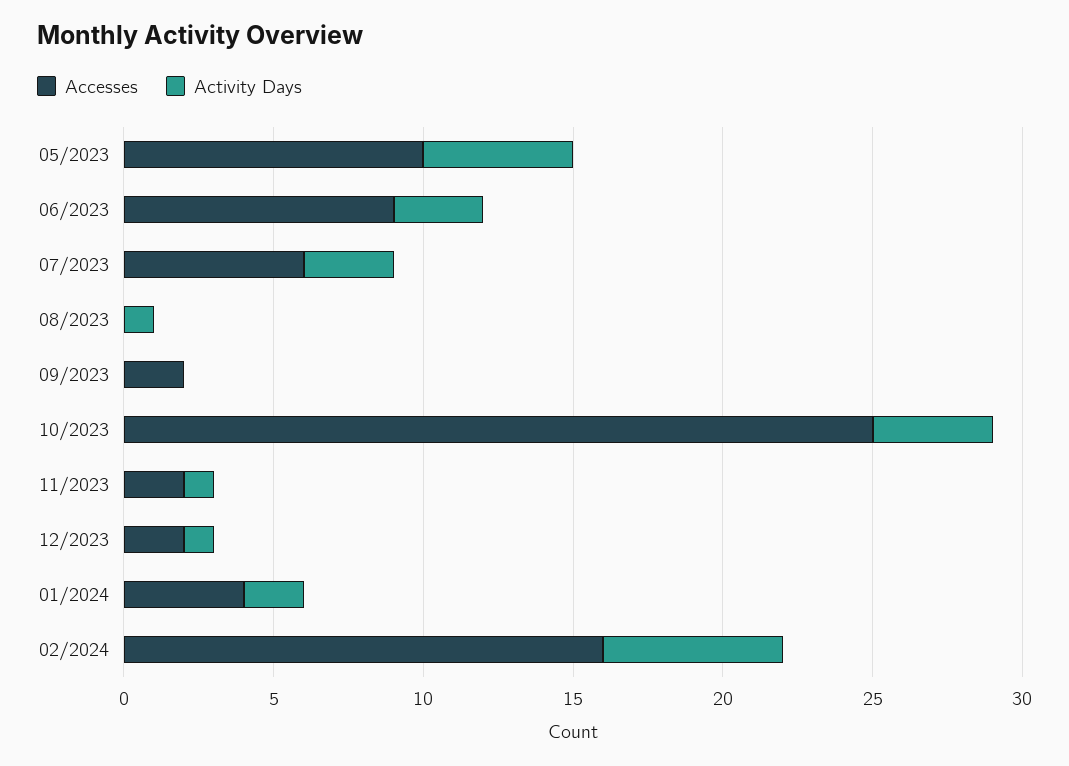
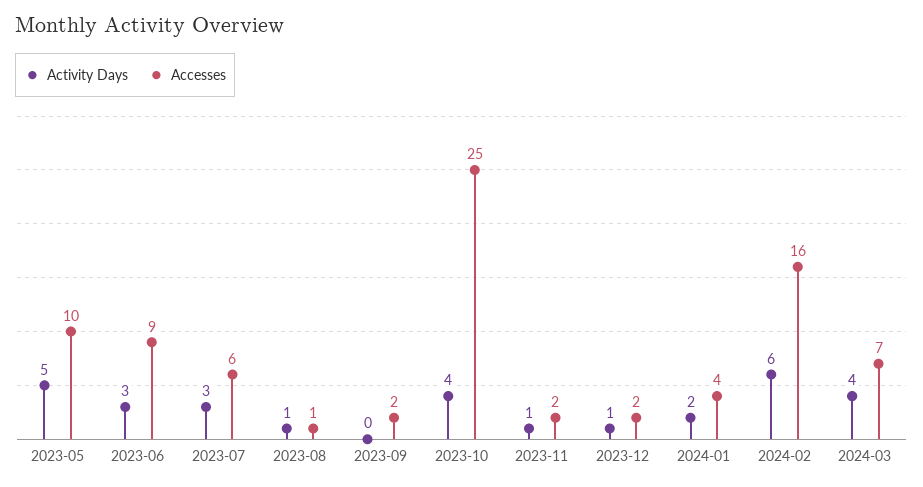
Accesses, 08/2023: 0 -> 1
Activity Days, 2024-03: none -> 4
Accesses, 2024-03: none -> 7

